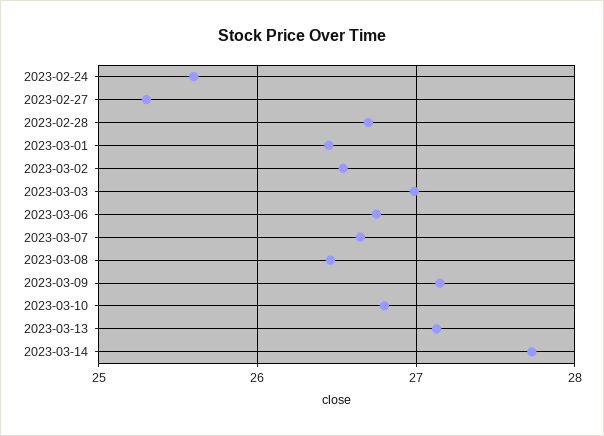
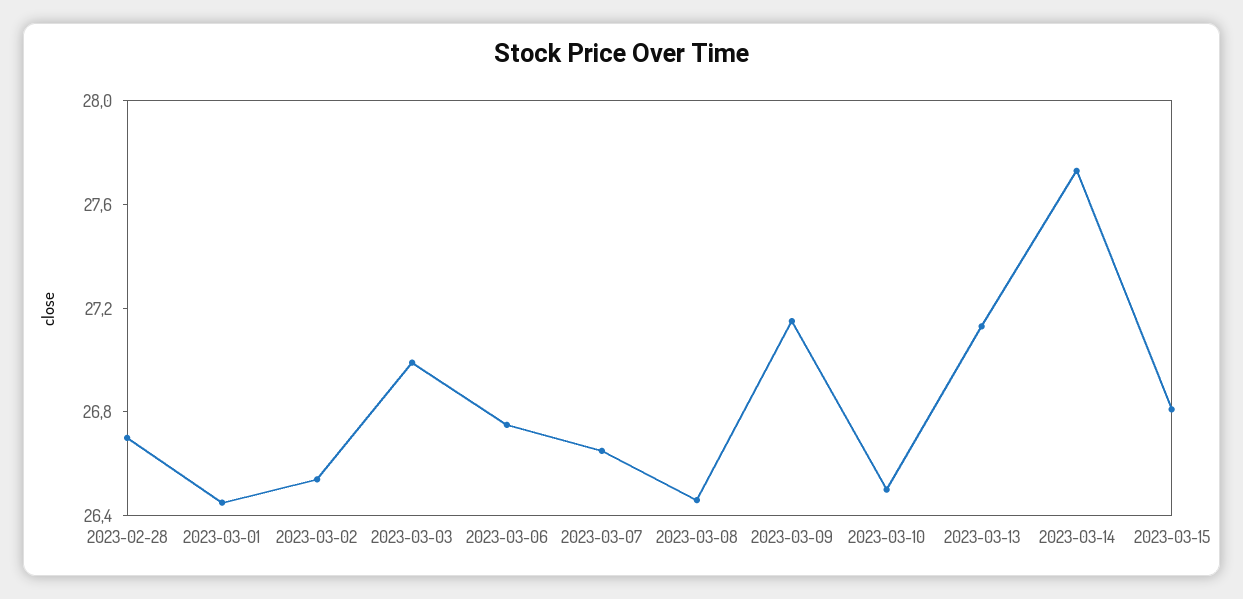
2023-02-24: 25.6 -> none
2023-02-27: 25.3 -> none
2023-03-10: 26.8 -> 26.5
2023-03-15: none -> 26.8

